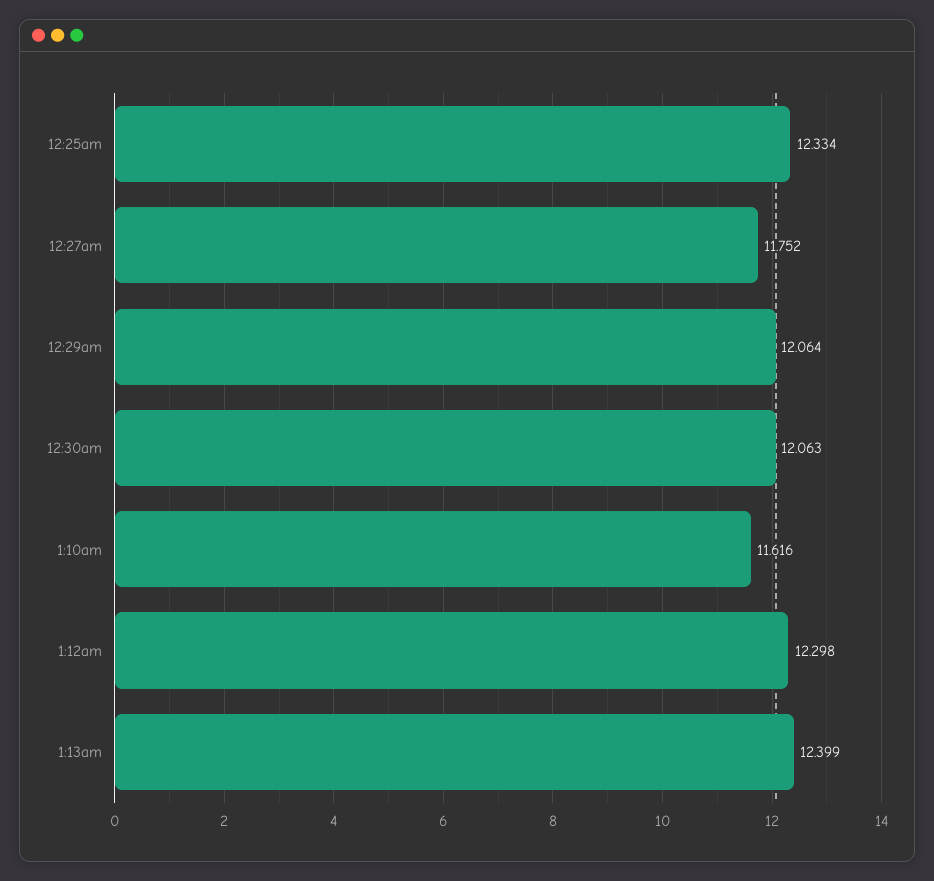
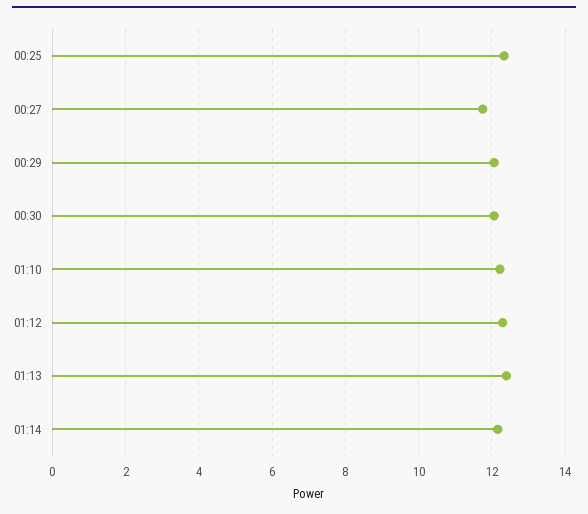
1:10am: 11.616 -> 12.2
01:14: none -> 12.2

